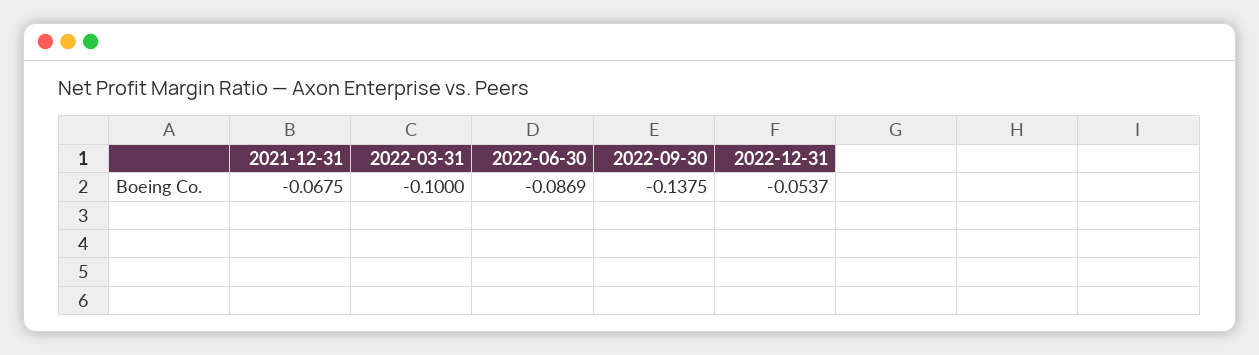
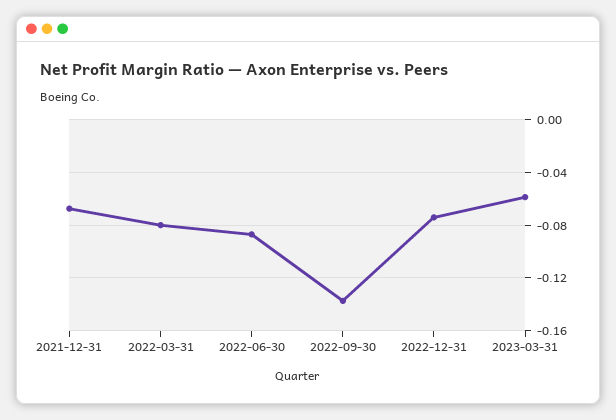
2022-03-31: -0.1 -> -0.08
2022-12-31: -0.0537 -> -0.075
2023-03-31: none -> -0.06

